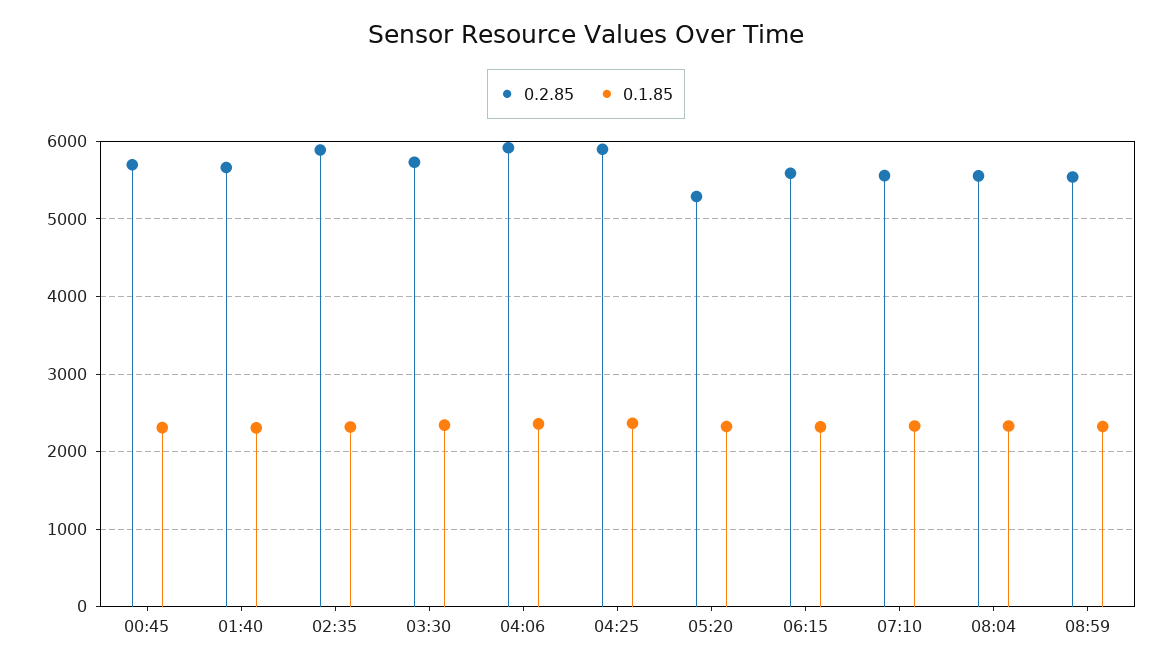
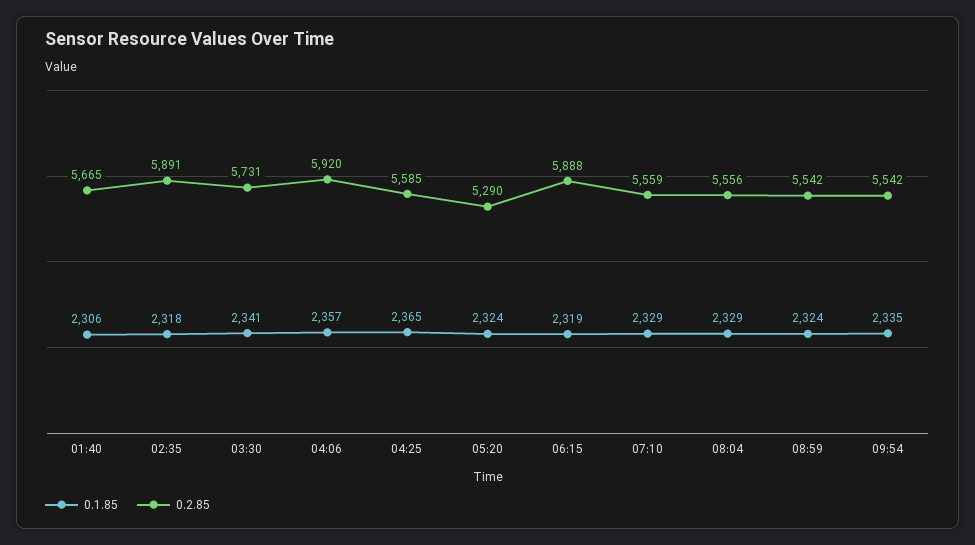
0.2.85, 00:45: 5700 -> none
0.1.85, 00:45: 2300 -> none
0.2.85, 04:25: 5900 -> 5585
0.2.85, 06:15: 5600 -> 5888
0.1.85, 09:54: none -> 2335
0.2.85, 09:54: none -> 5542

